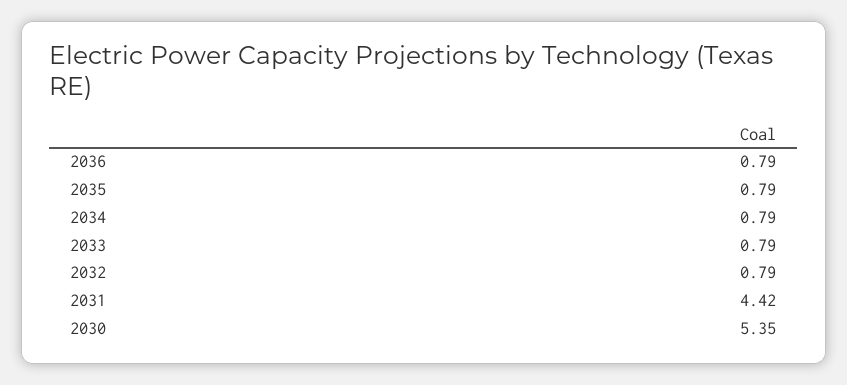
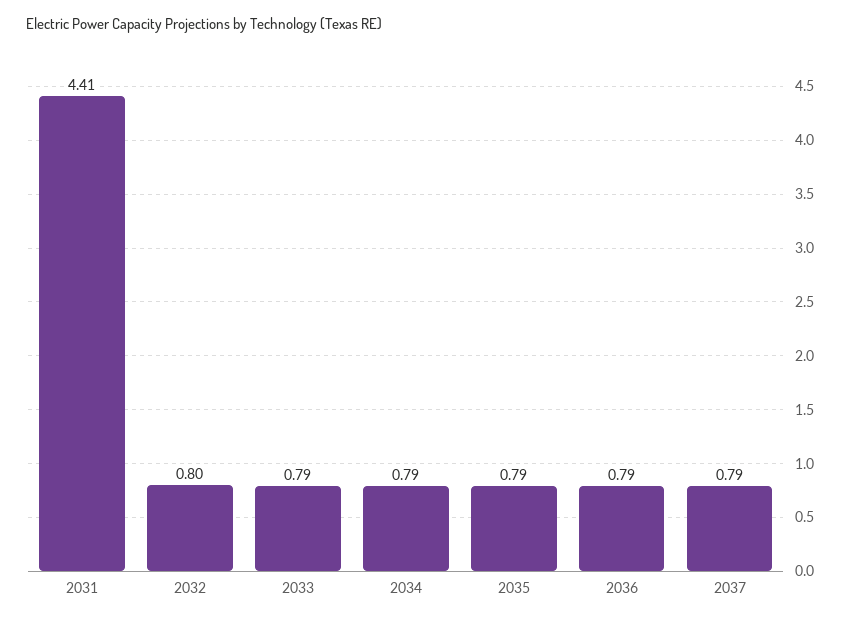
2032: 0.79 -> 0.8
2031: 4.42 -> 4.41
2030: 5.35 -> none
2037: none -> 0.79

